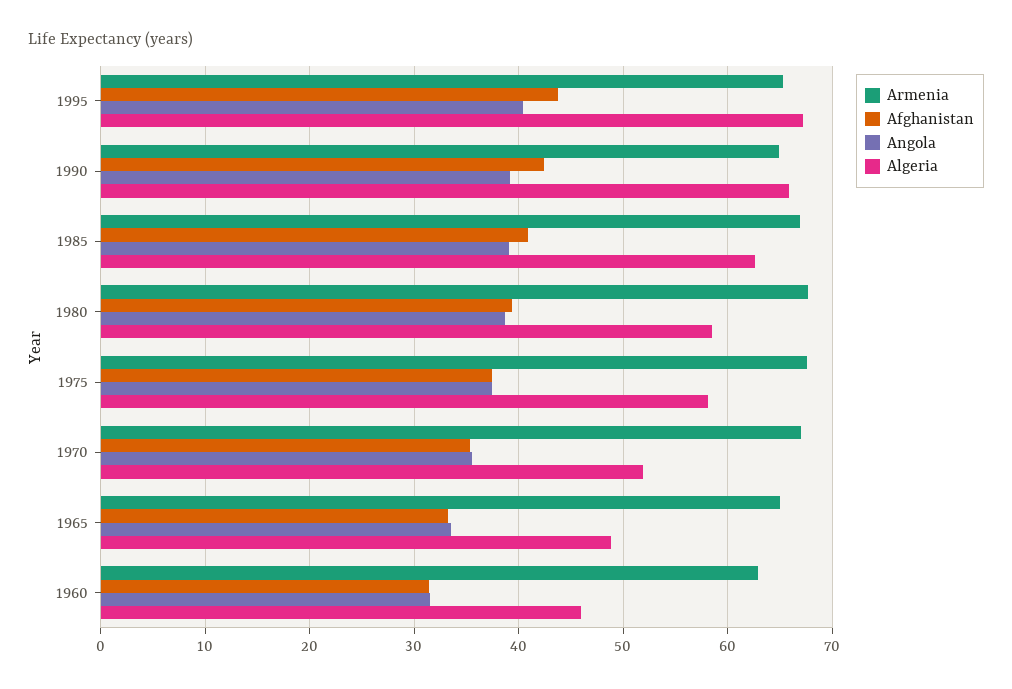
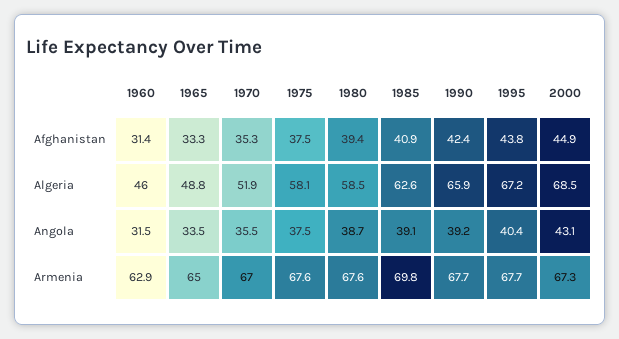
Armenia, 1995: 65 -> 67.7
Armenia, 1990: 65 -> 67.7
Armenia, 1985: 67 -> 69.8
Afghanistan, 2000: none -> 44.9
Algeria, 2000: none -> 68.5
Angola, 2000: none -> 43.1
Armenia, 2000: none -> 67.3

